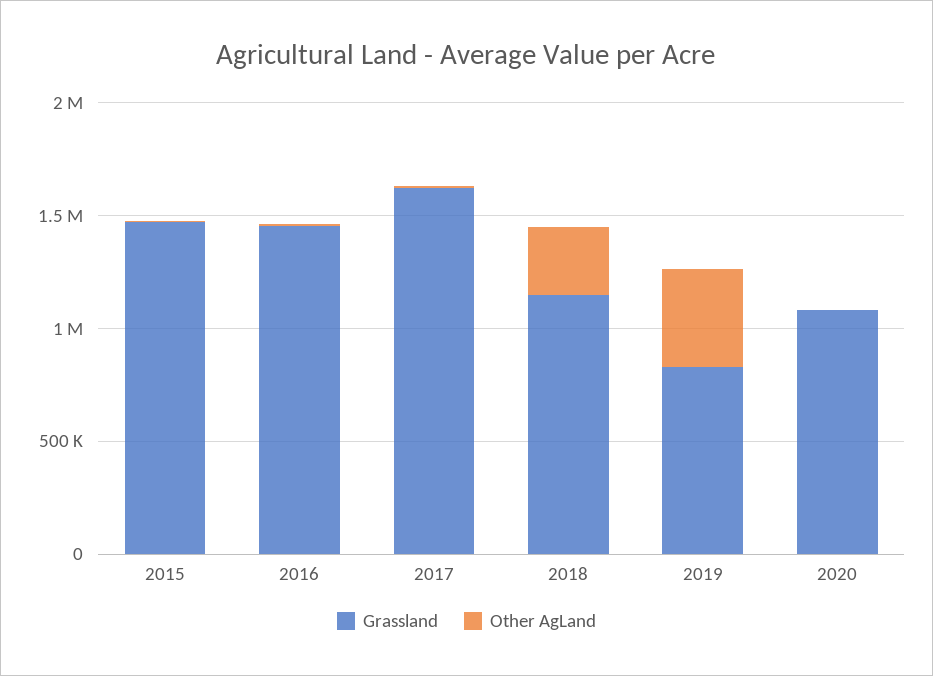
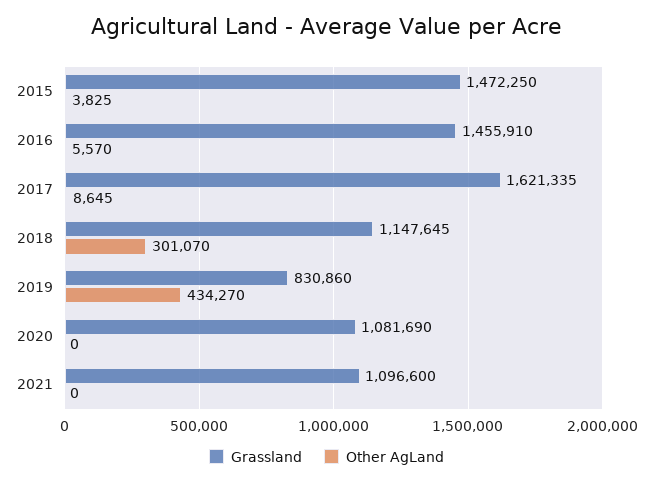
Grassland, 2021: none -> 1096600
Other AgLand, 2021: none -> 0

